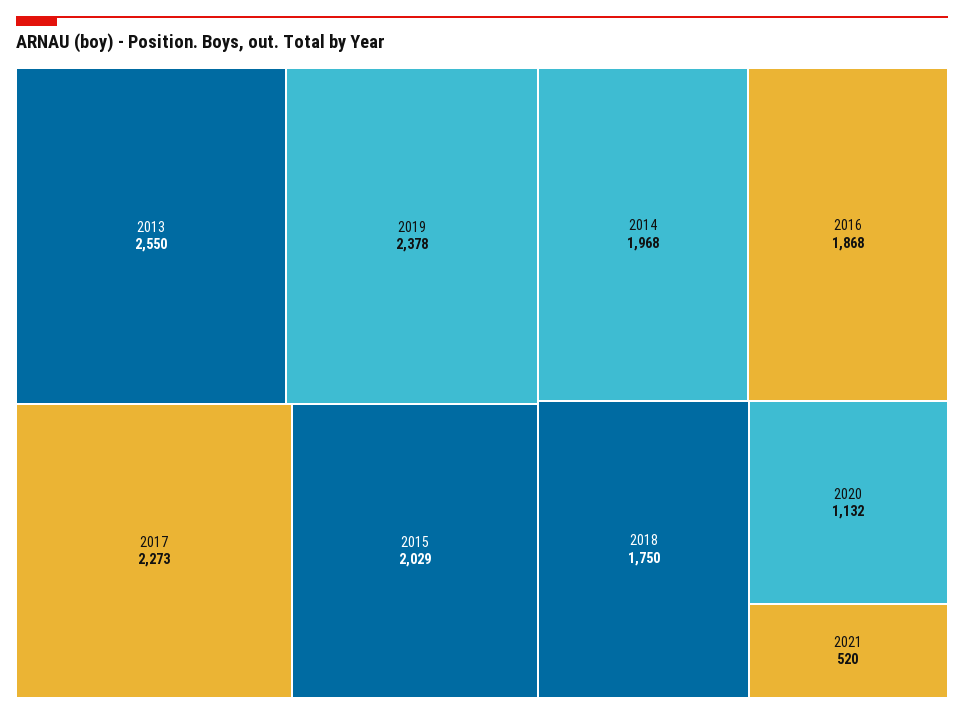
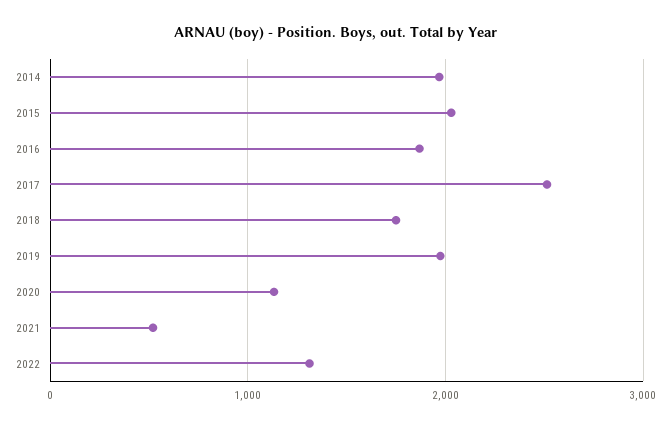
2013: 2550 -> none
2019: 2378 -> 2000
2017: 2273 -> 2500
2022: none -> 1300

